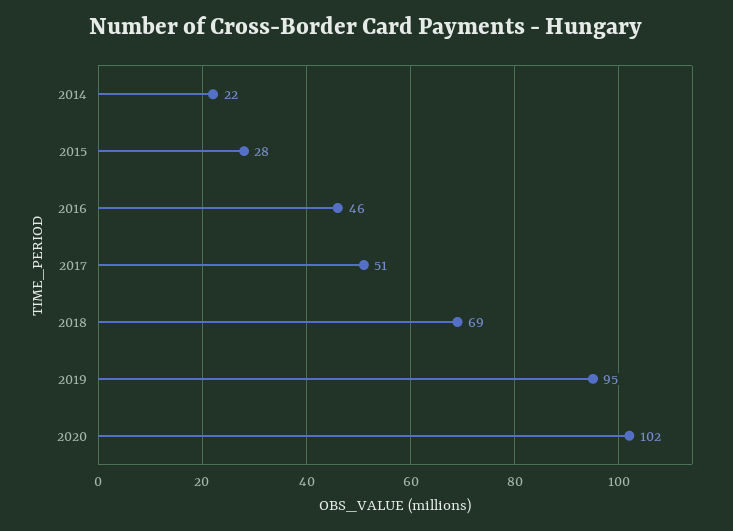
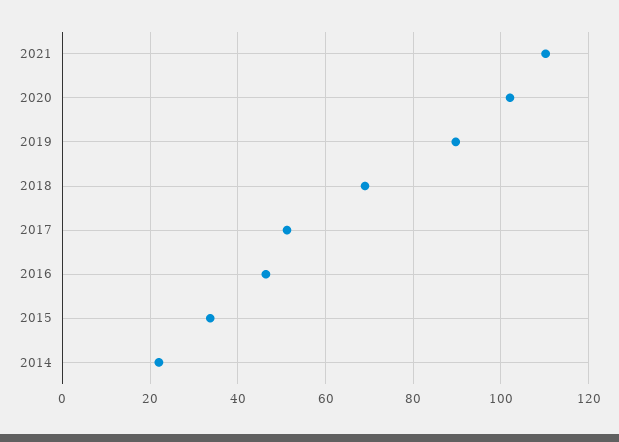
2015: 28 -> 34
2019: 95 -> 90
2021: none -> 110

